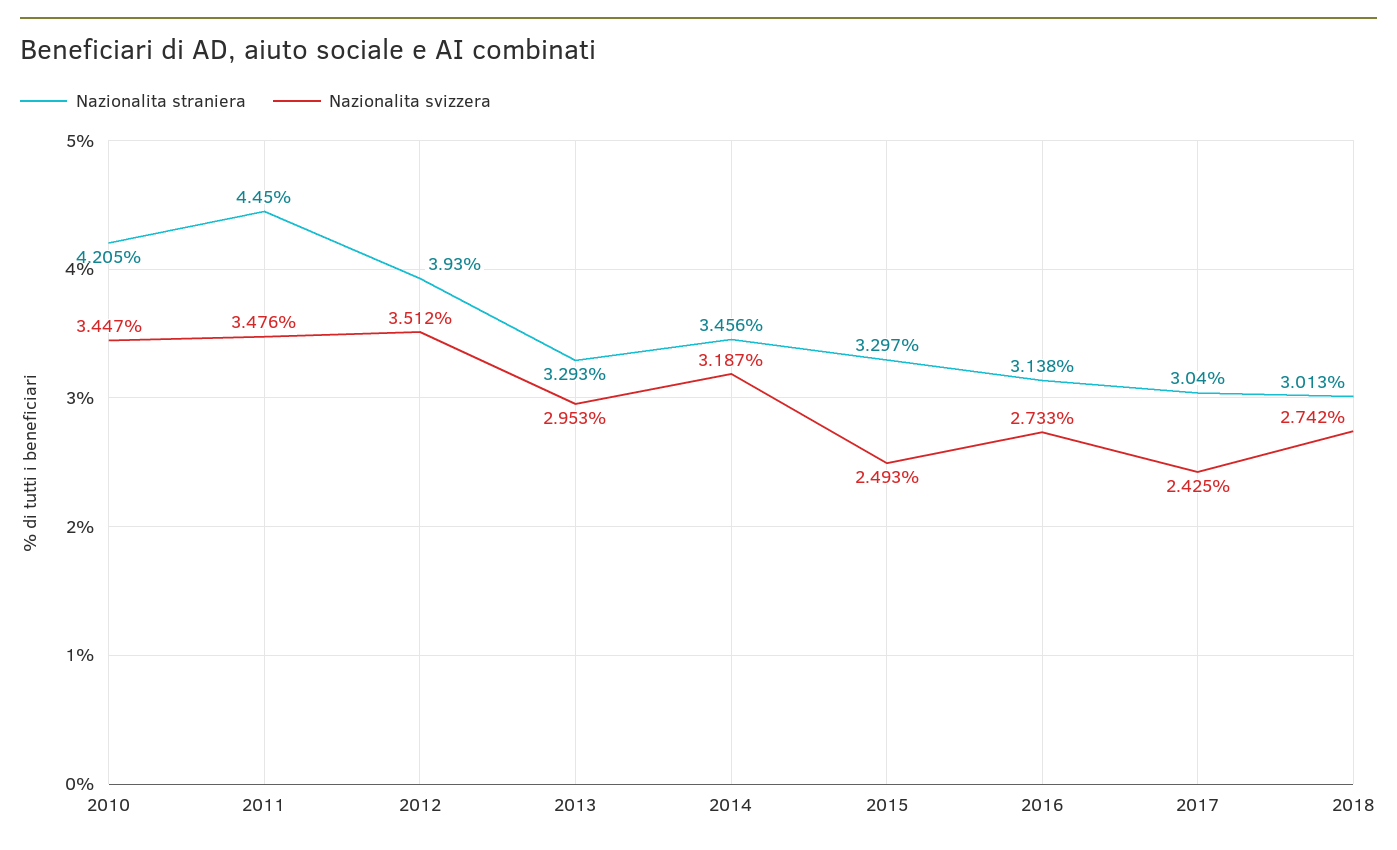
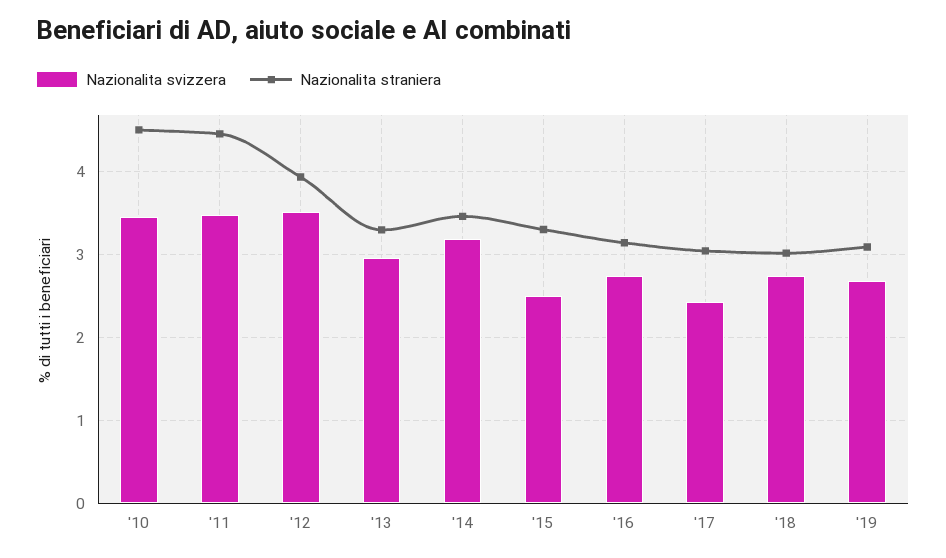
Nazionalita straniera, 2010: 4.205 -> 4.5
Nazionalita svizzera, '19: none -> 2.7
Nazionalita straniera, '19: none -> 3.1

